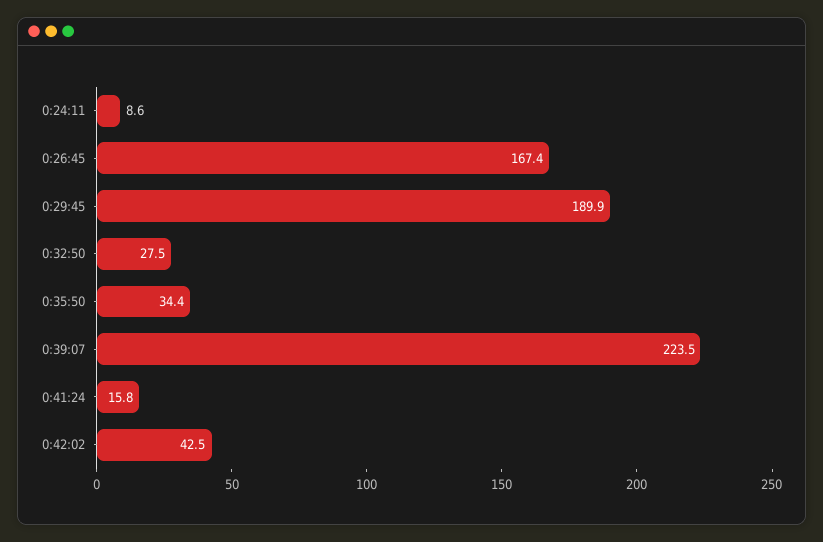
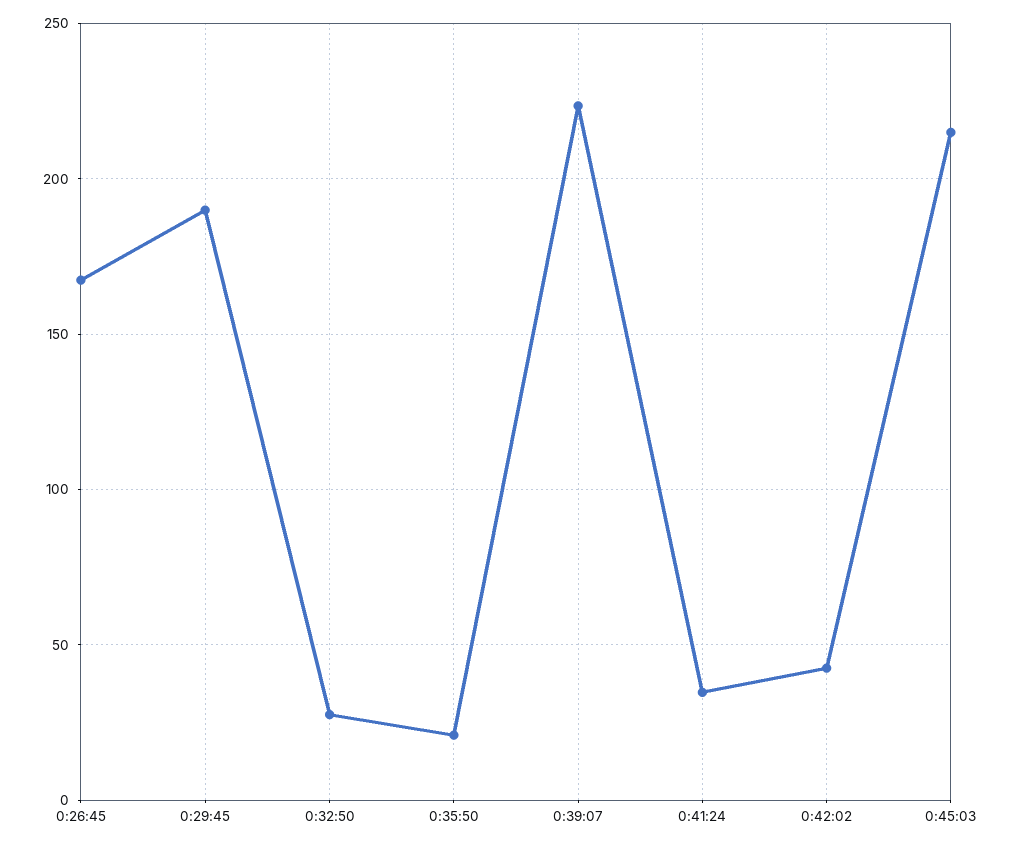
0:24:11: 8.6 -> none
0:35:50: 34.4 -> 20
0:41:24: 15.8 -> 35
0:45:03: none -> 215

